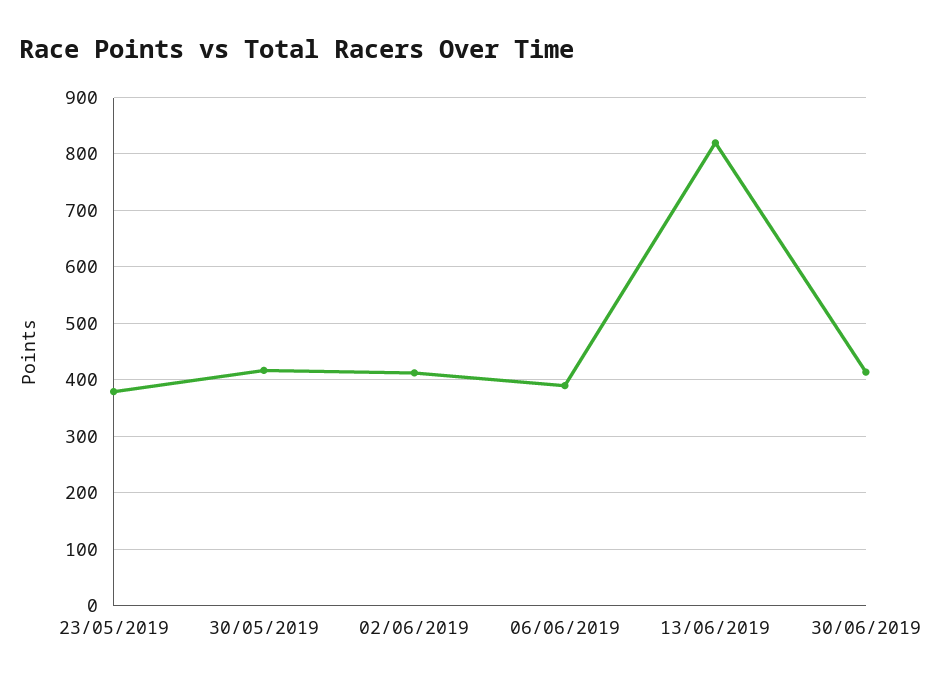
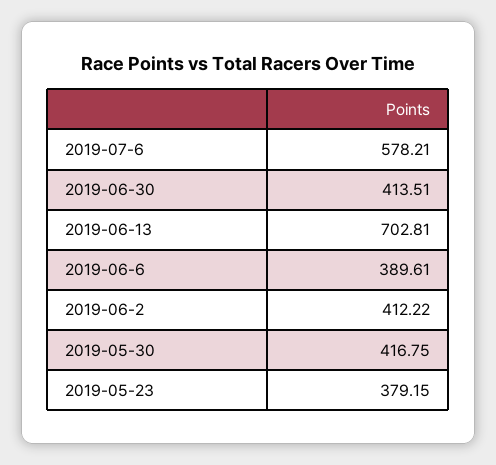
13/06/2019: 820 -> 702.81
2019-07-6: none -> 578.21

